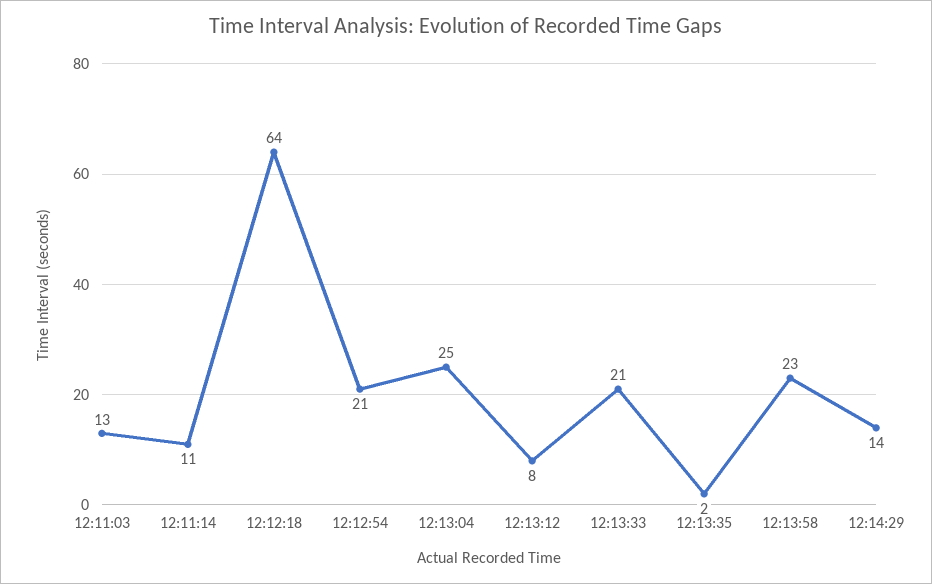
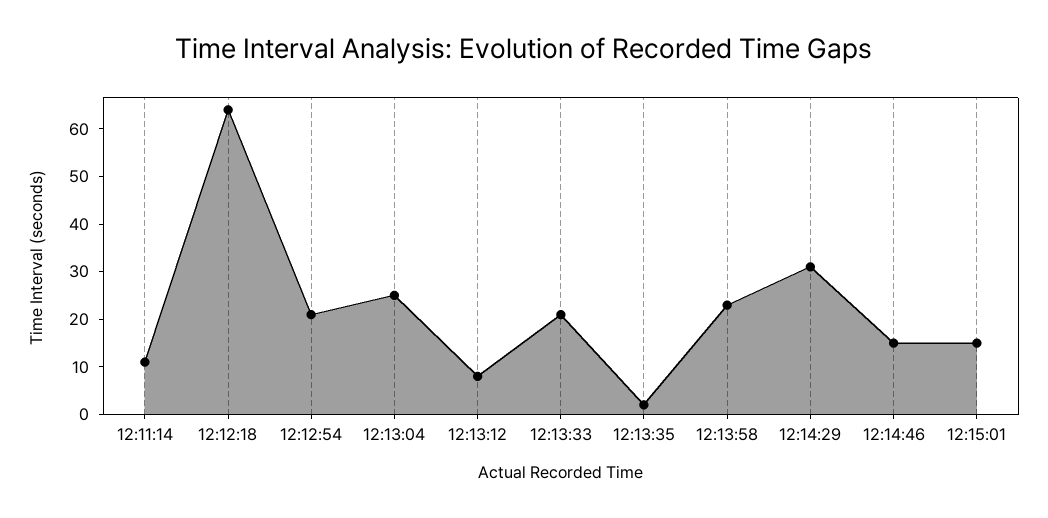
12:11:03: 13 -> none
12:14:29: 14 -> 30
12:14:46: none -> 15
12:15:01: none -> 15

